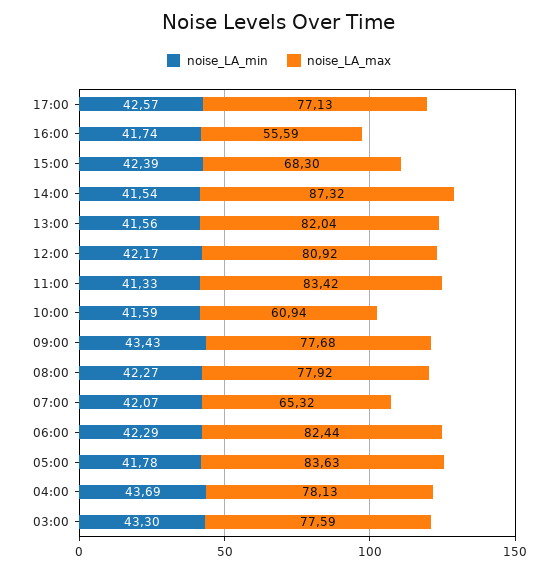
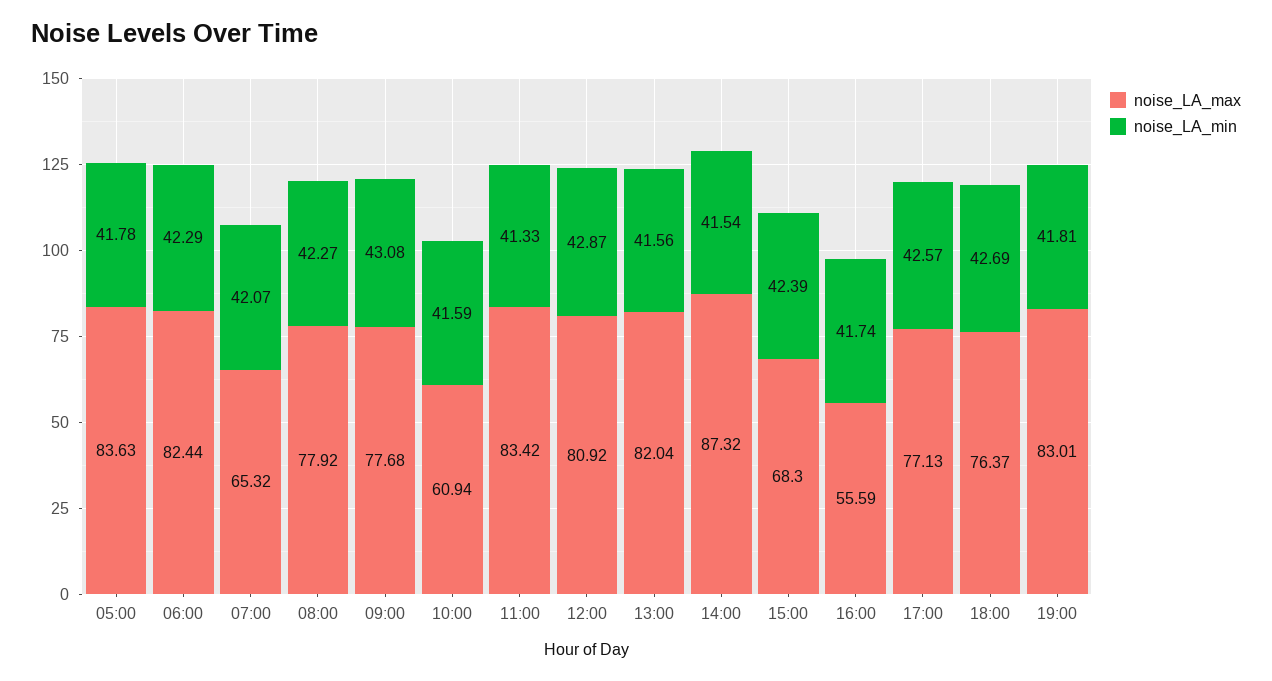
noise_LA_min, 12:00: 42.17 -> 42.87
noise_LA_min, 09:00: 43.43 -> 43.08
noise_LA_min, 04:00: 43.69 -> none
noise_LA_max, 04:00: 78.13 -> none
noise_LA_min, 03:00: 43.3 -> none
noise_LA_max, 03:00: 77.59 -> none
noise_LA_max, 18:00: none -> 76.37
noise_LA_min, 18:00: none -> 42.69
noise_LA_max, 19:00: none -> 83.01
noise_LA_min, 19:00: none -> 41.81

